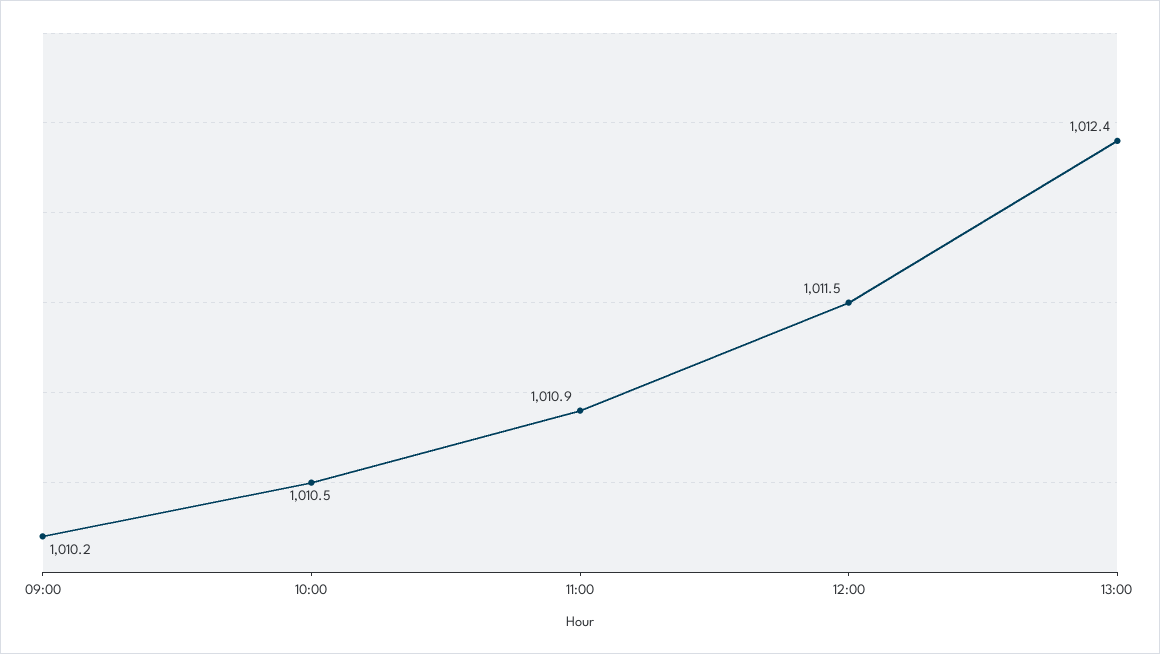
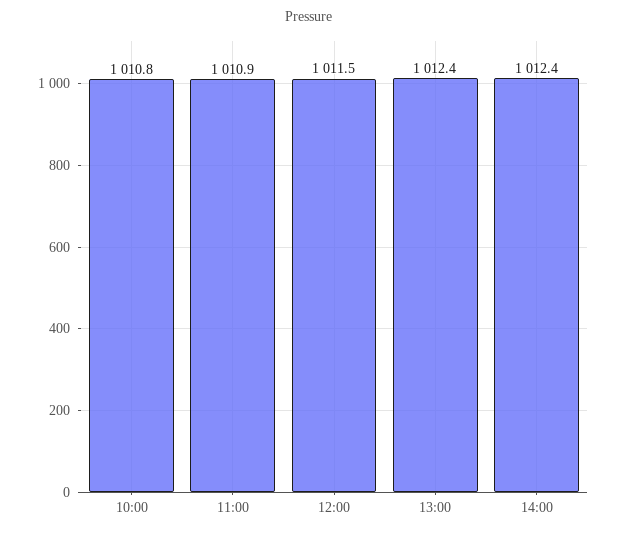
09:00: 1010.2 -> none
10:00: 1010.5 -> 1010.8
14:00: none -> 1012.4

